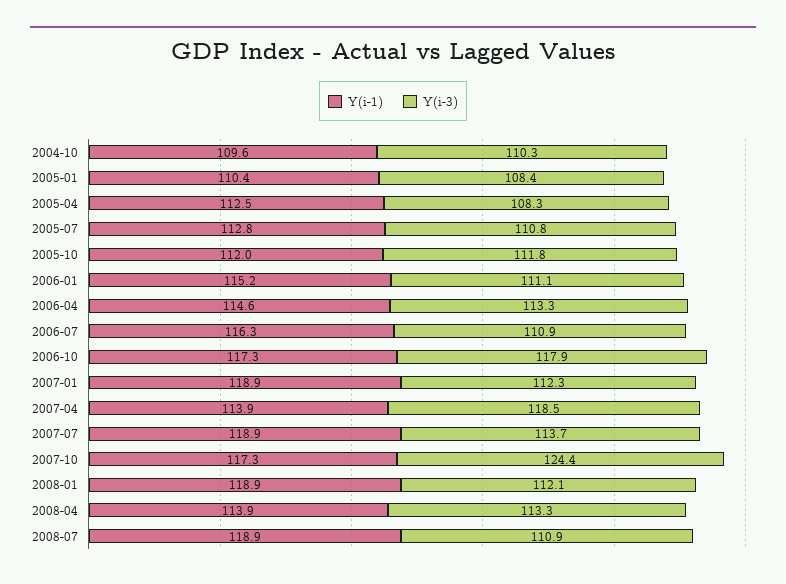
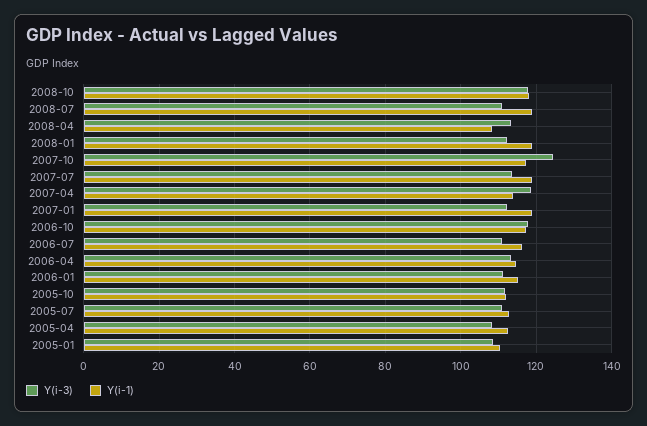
Y(i-1), 2004-10: 109.6 -> none
Y(i-3), 2004-10: 110.3 -> none
Y(i-1), 2008-04: 113.9 -> 108
Y(i-3), 2008-10: none -> 118
Y(i-1), 2008-10: none -> 118

